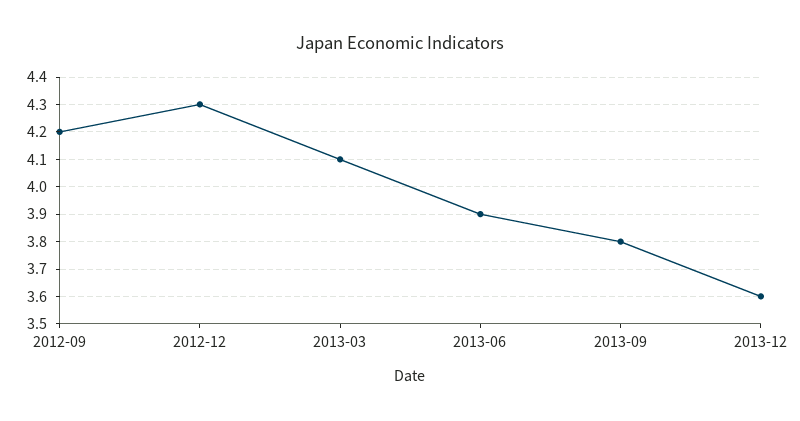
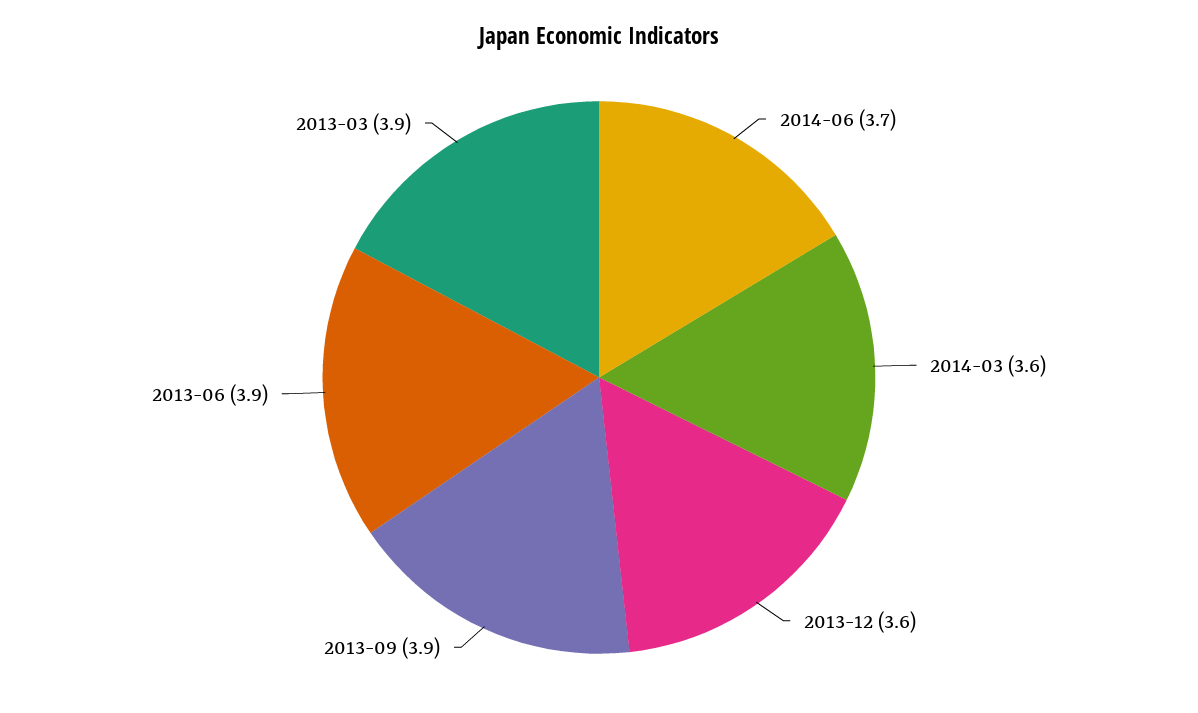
2012-09: 4.2 -> none
2012-12: 4.3 -> none
2013-03: 4.1 -> 3.9
2013-09: 3.8 -> 3.9
2014-06: none -> 3.7
2014-03: none -> 3.6

